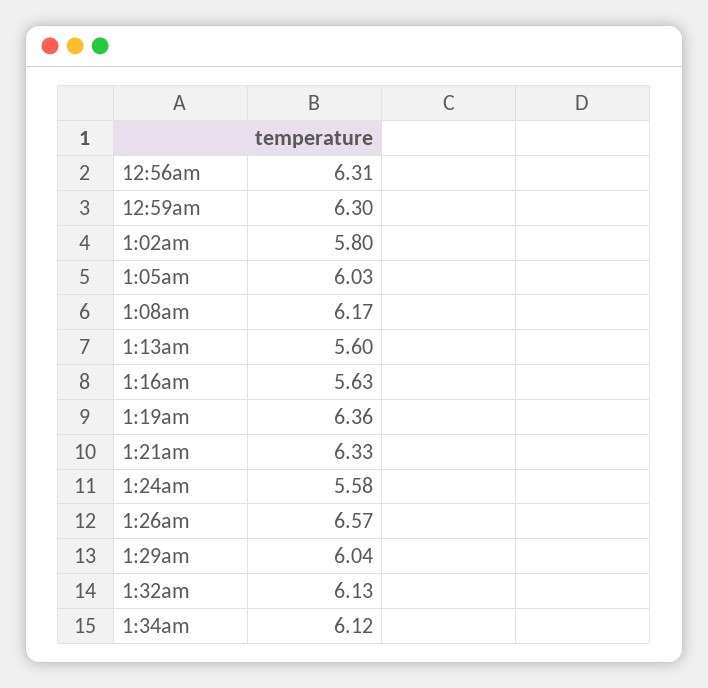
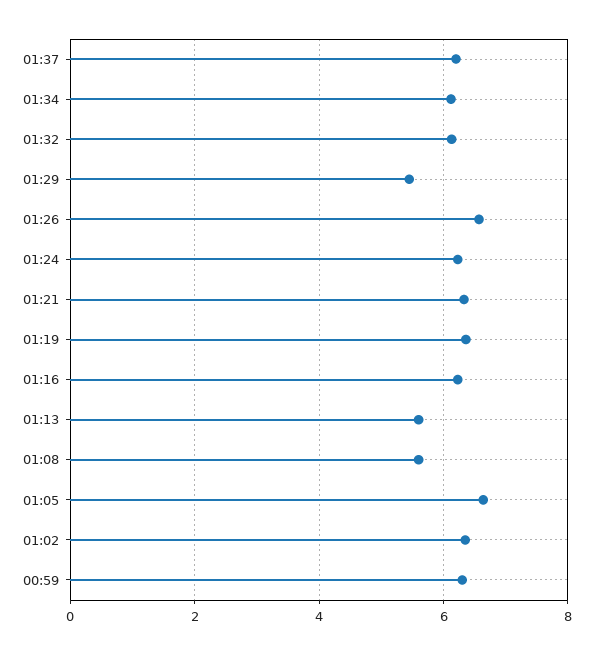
12:56am: 6.31 -> none
1:02am: 5.8 -> 6.4
1:05am: 6.03 -> 6.6
1:08am: 6.17 -> 5.6
1:16am: 5.63 -> 6.2
1:24am: 5.58 -> 6.2
1:29am: 6.04 -> 5.4
01:37: none -> 6.2

